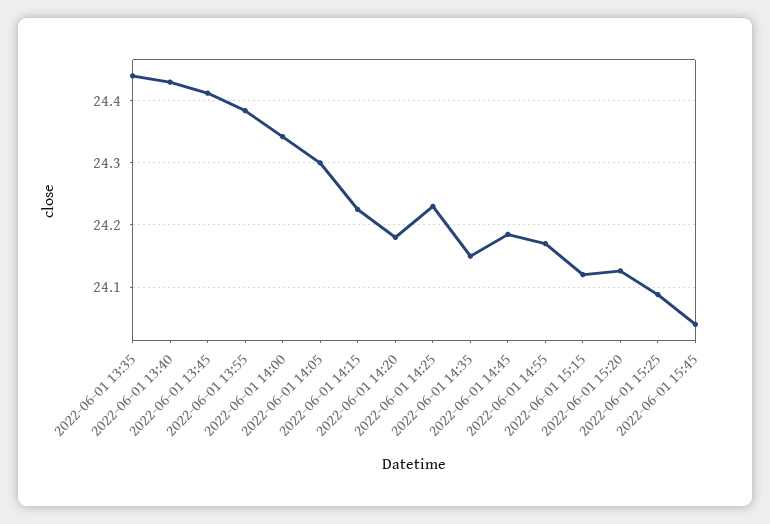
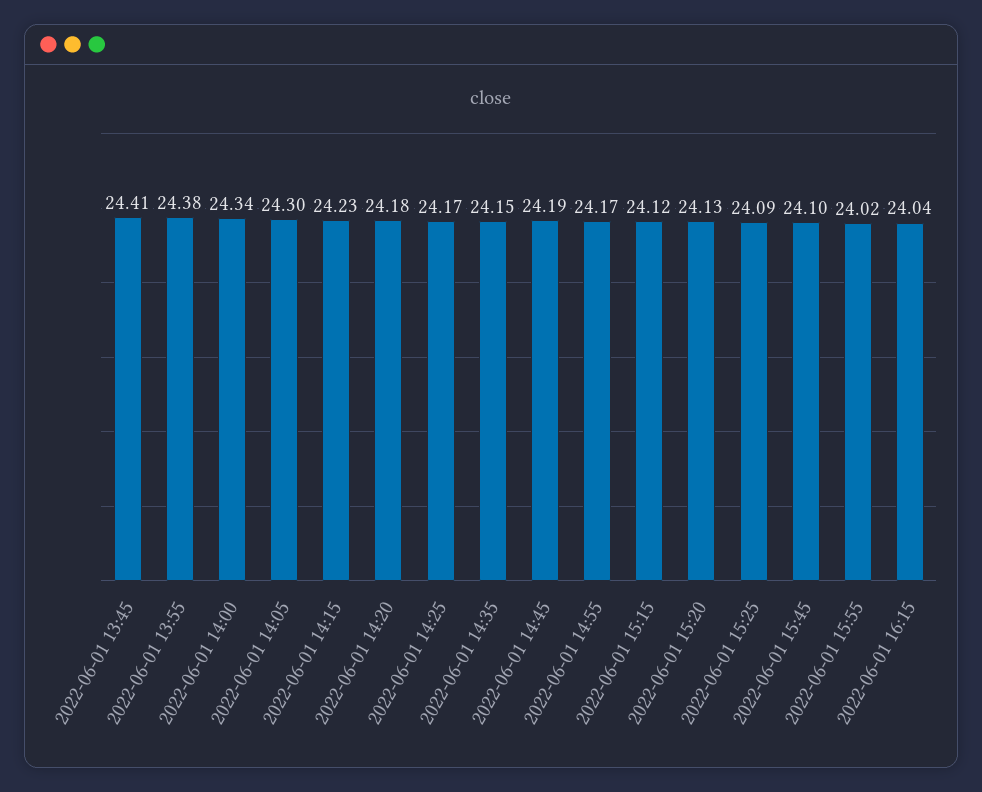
2022-06-01 13:35: 24.44 -> none
2022-06-01 13:40: 24.43 -> none
2022-06-01 14:25: 24.23 -> 24.17
2022-06-01 15:45: 24.04 -> 24.1
2022-06-01 15:55: none -> 24.02
2022-06-01 16:15: none -> 24.04

